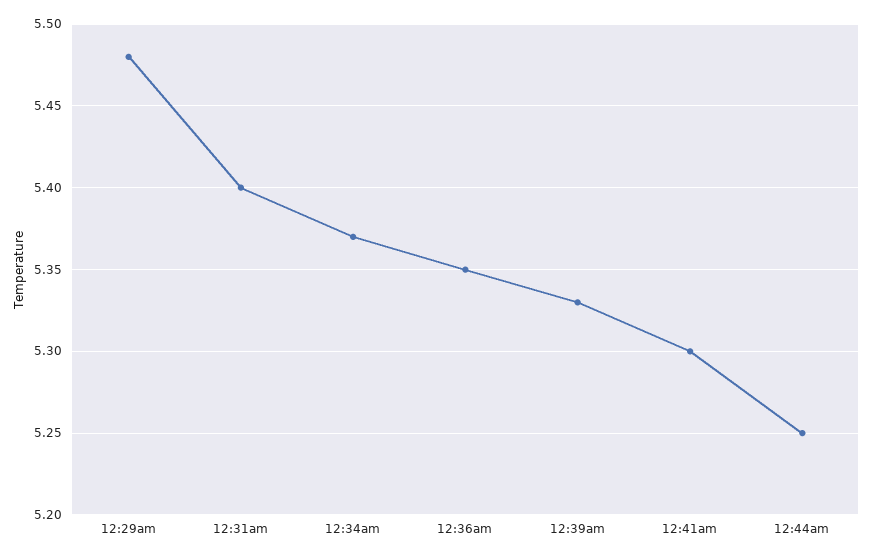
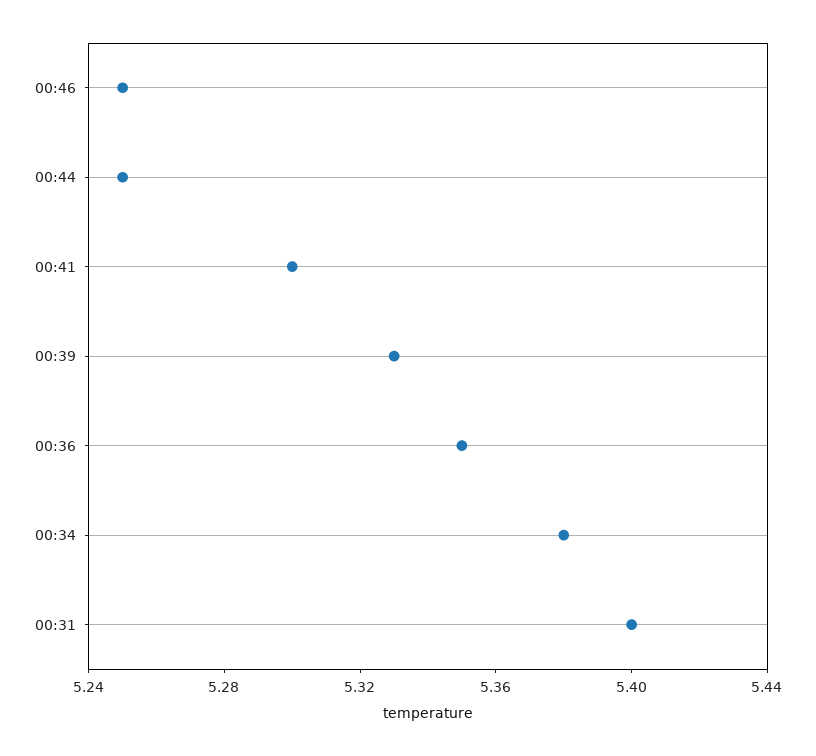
12:29am: 5.48 -> none
12:34am: 5.37 -> 5.38
00:46: none -> 5.25

